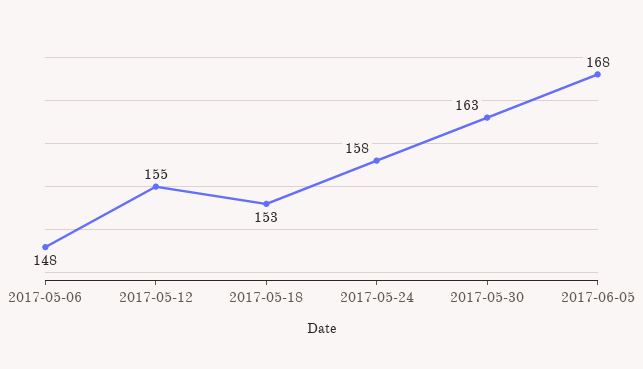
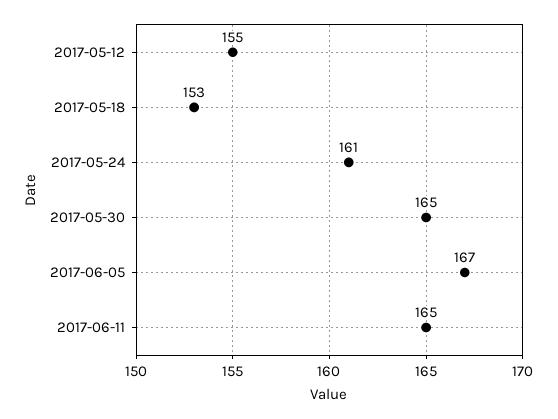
2017-05-06: 148 -> none
2017-05-24: 158 -> 161
2017-05-30: 163 -> 165
2017-06-05: 168 -> 167
2017-06-11: none -> 165

